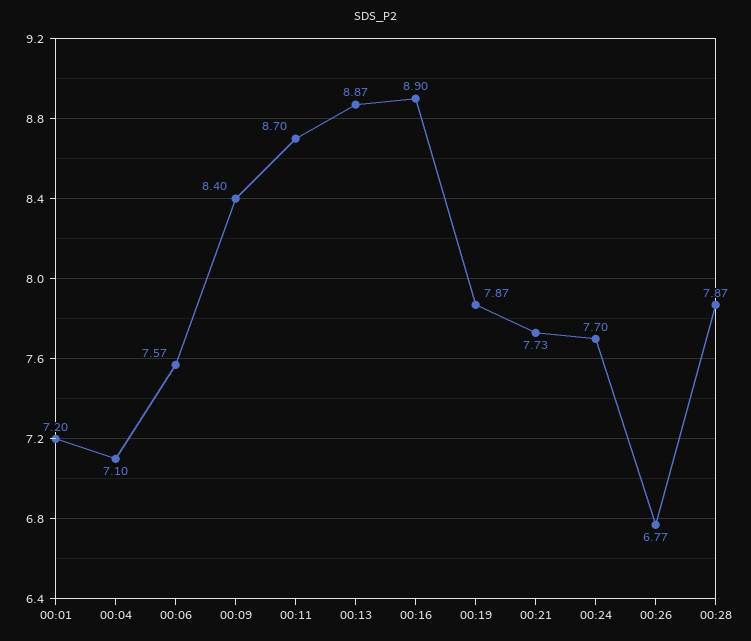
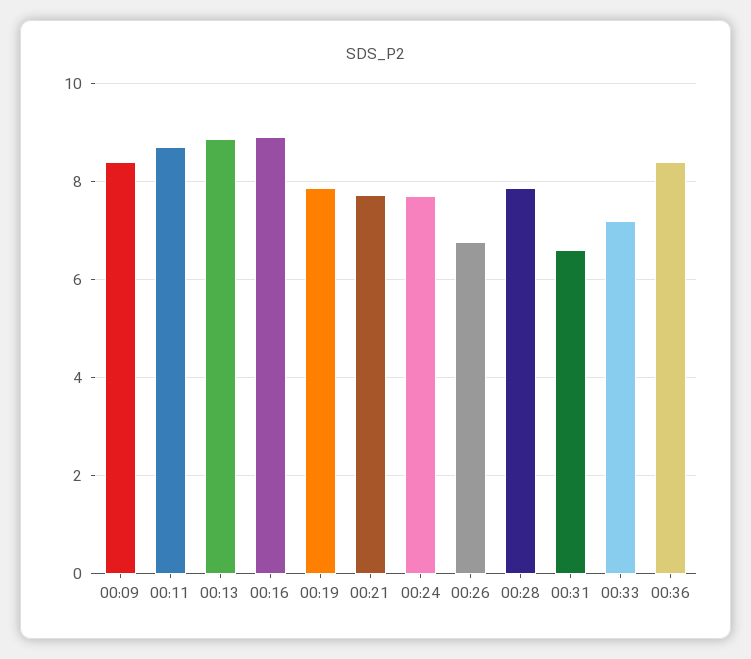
00:01: 7.2 -> none
00:04: 7.1 -> none
00:06: 7.57 -> none
00:31: none -> 6.6
00:33: none -> 7.2
00:36: none -> 8.4

